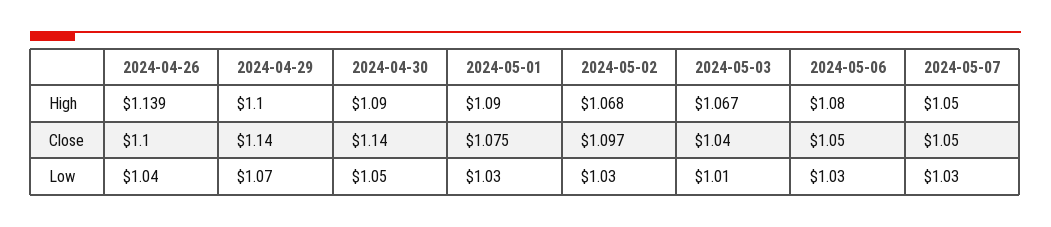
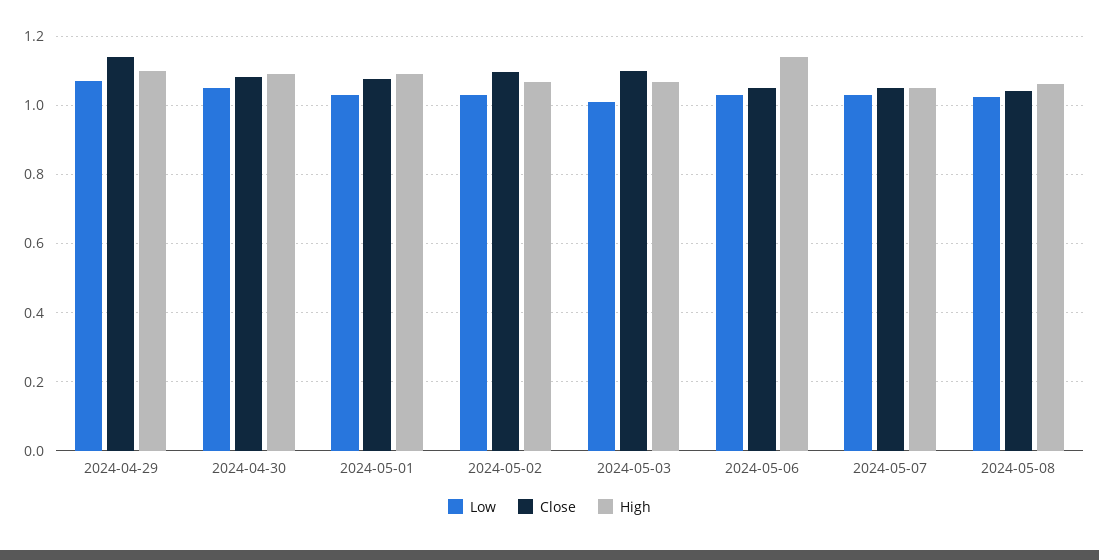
High, 2024-04-26: 1.139 -> none
High, 2024-05-06: 1.08 -> 1.14
Close, 2024-04-26: 1.1 -> none
Close, 2024-04-30: 1.14 -> 1.08
Close, 2024-05-03: 1.04 -> 1.1
Low, 2024-04-26: 1.04 -> none
Low, 2024-05-08: none -> 1.02
Close, 2024-05-08: none -> 1.04
High, 2024-05-08: none -> 1.06

